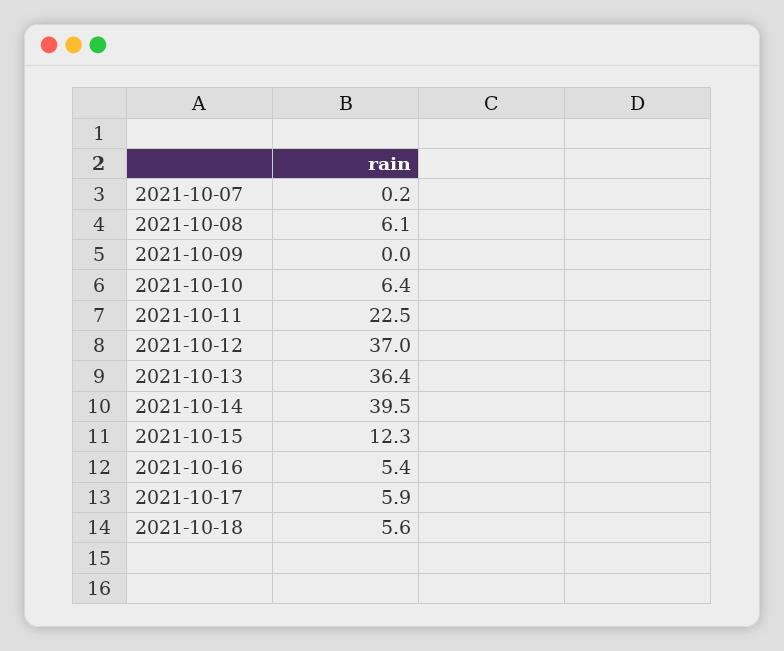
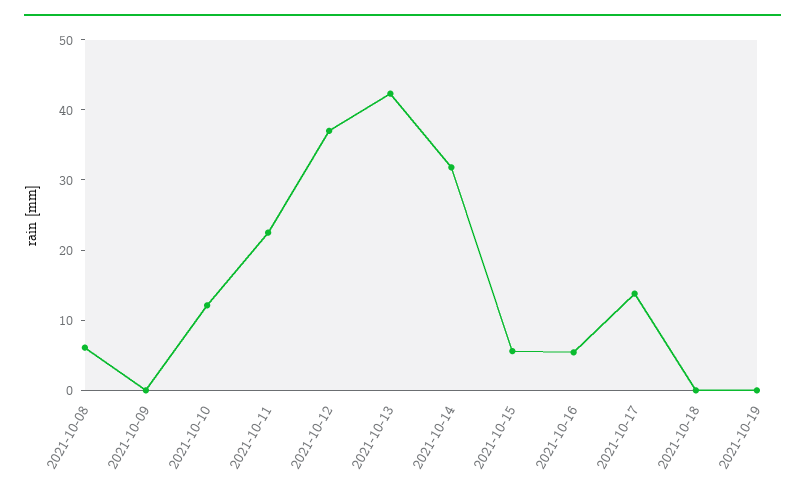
2021-10-07: 0.2 -> none
2021-10-10: 6.4 -> 12
2021-10-13: 36.4 -> 42
2021-10-14: 39.5 -> 32
2021-10-15: 12.3 -> 6
2021-10-17: 5.9 -> 14
2021-10-18: 5.6 -> 0
2021-10-19: none -> 0

